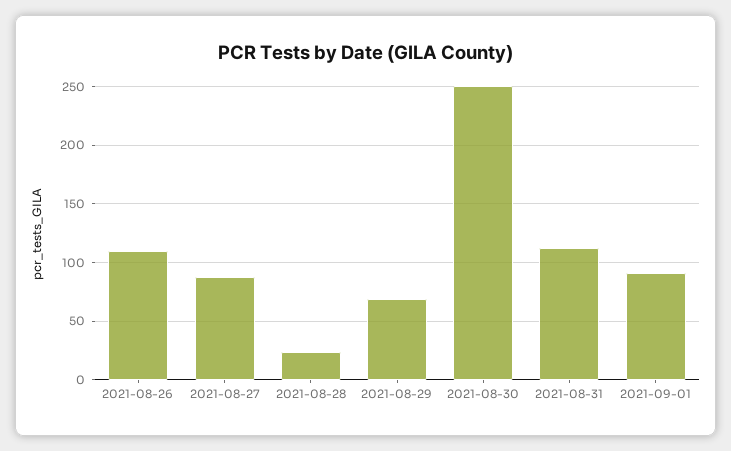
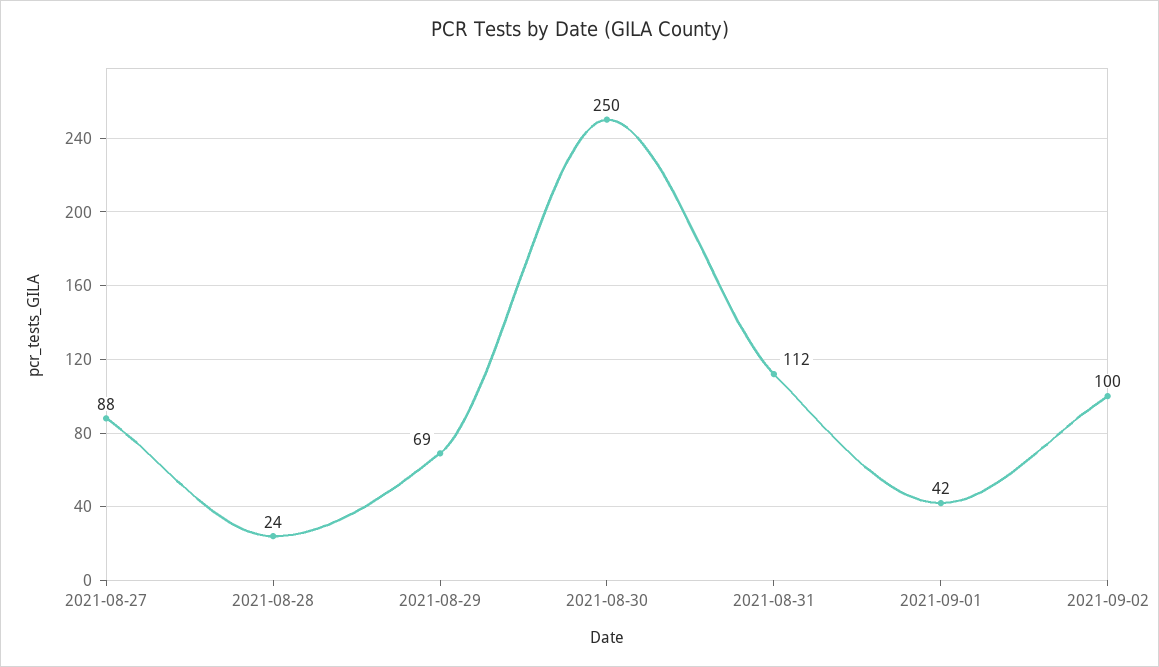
2021-08-26: 110 -> none
2021-09-01: 90 -> 42
2021-09-02: none -> 100

